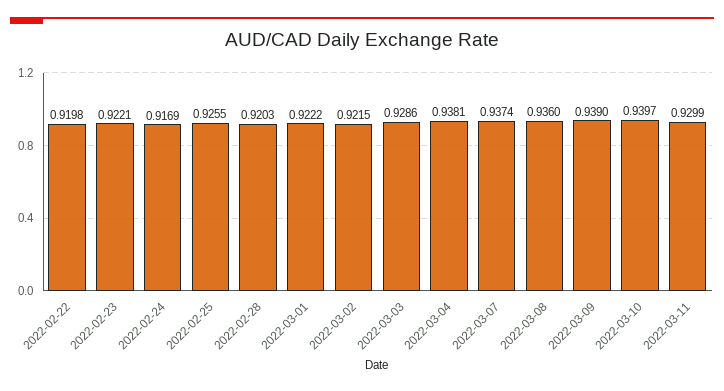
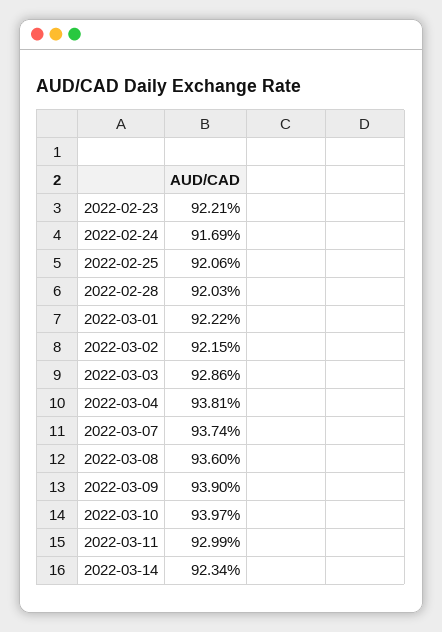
2022-02-22: 0.9198 -> none
2022-02-25: 0.9255 -> 0.9206
2022-03-14: none -> 0.9234

